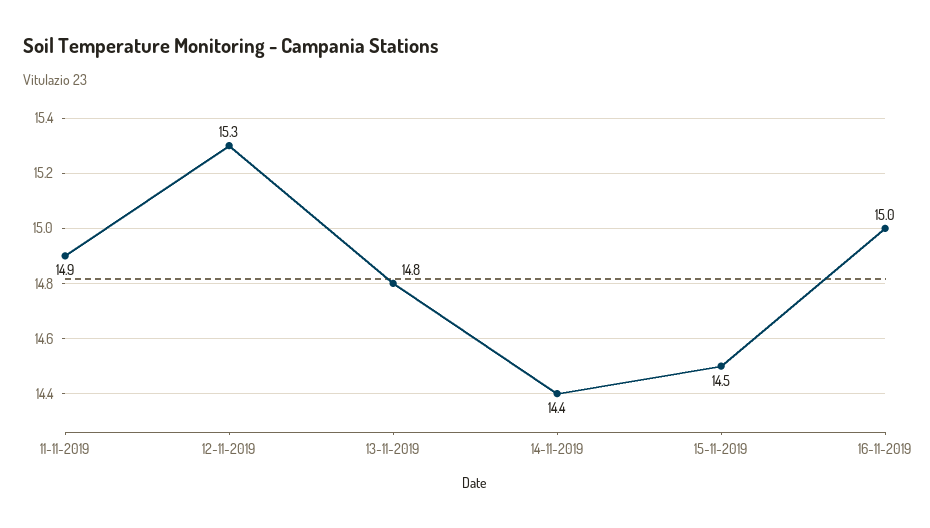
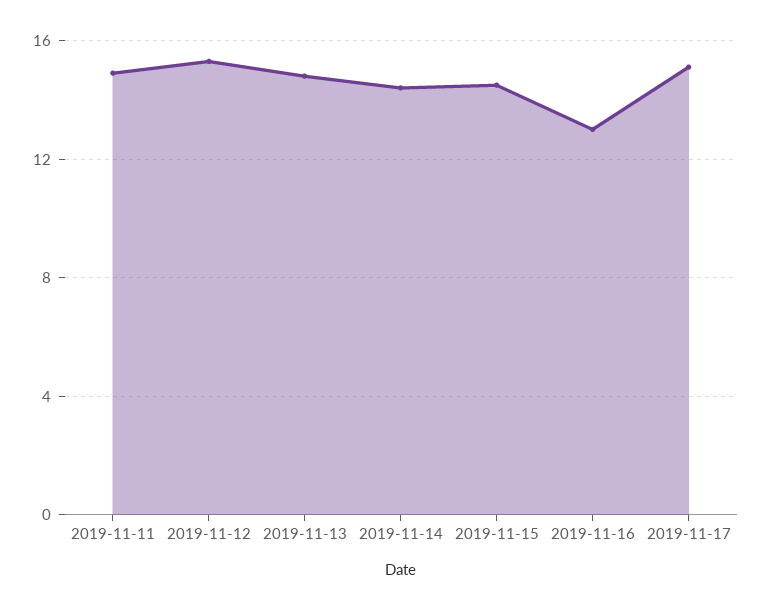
16-11-2019: 15 -> 13
2019-11-17: none -> 15

